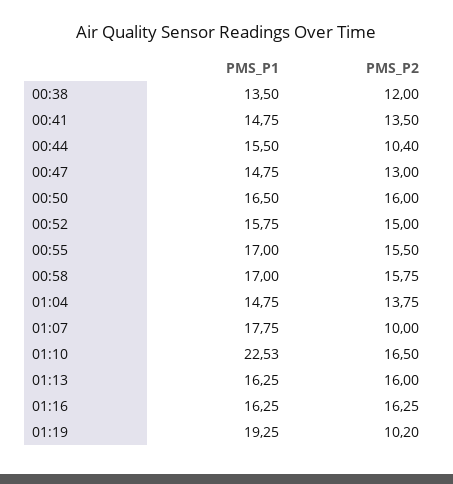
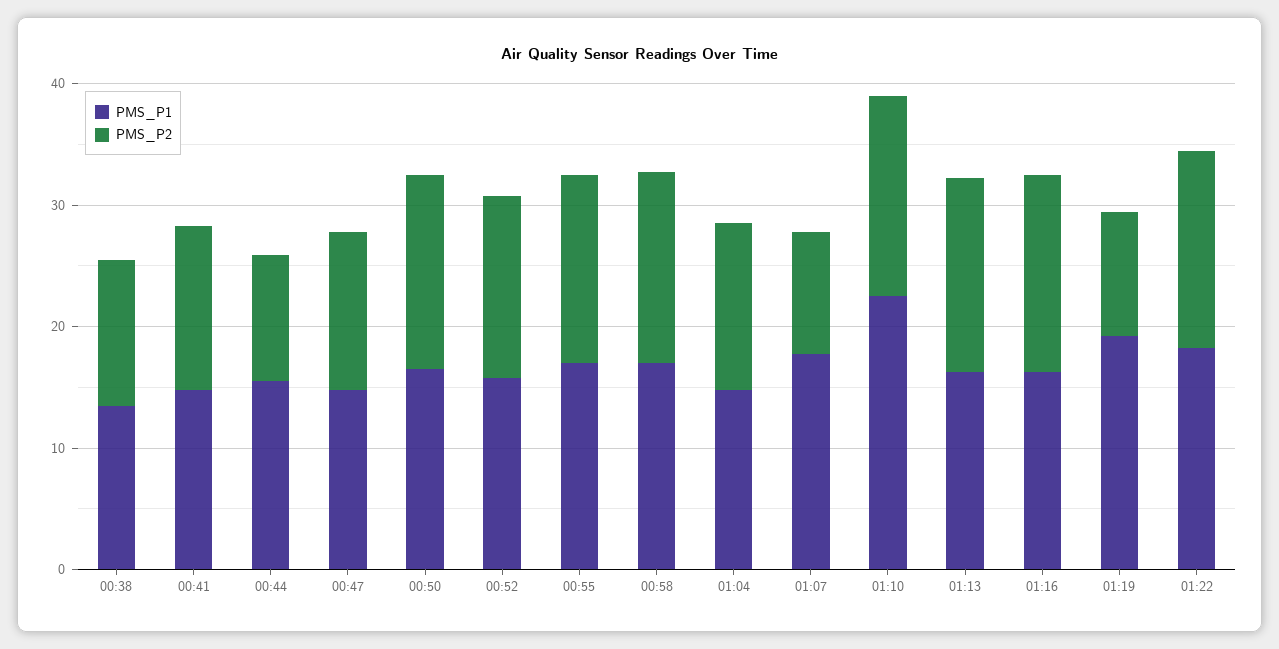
PMS_P1, 01:22: none -> 18
PMS_P2, 01:22: none -> 16

